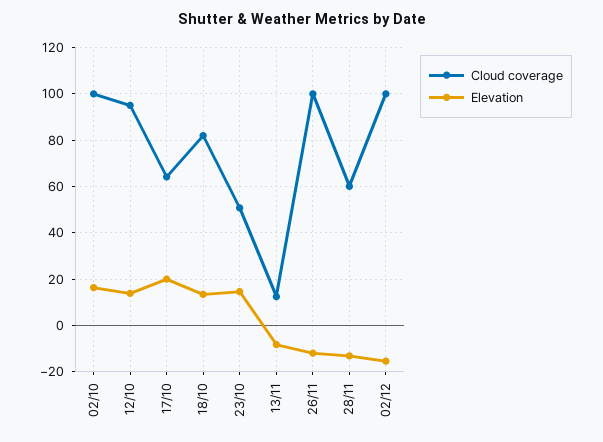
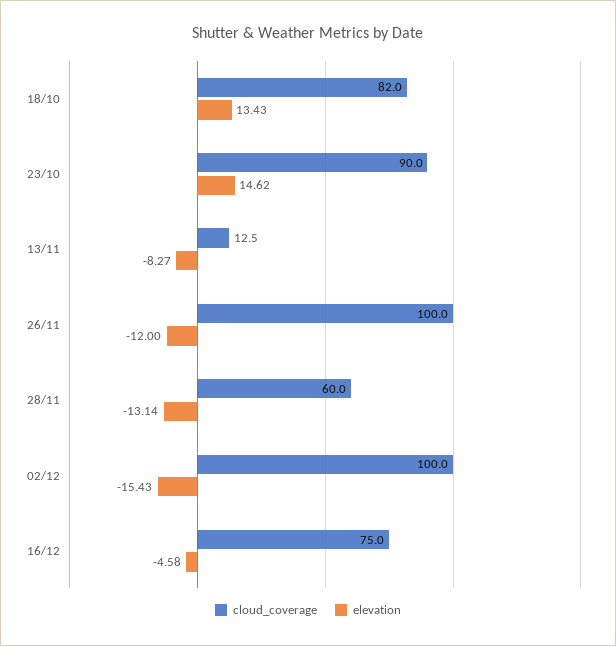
Cloud coverage, 02/10: 100 -> none
Elevation, 02/10: 15 -> none
Cloud coverage, 12/10: 95 -> none
Elevation, 12/10: 15 -> none
Cloud coverage, 17/10: 65 -> none
Elevation, 17/10: 20 -> none
Cloud coverage, 23/10: 50 -> 90
Cloud coverage, 16/12: none -> 75
Elevation, 16/12: none -> -4.58

